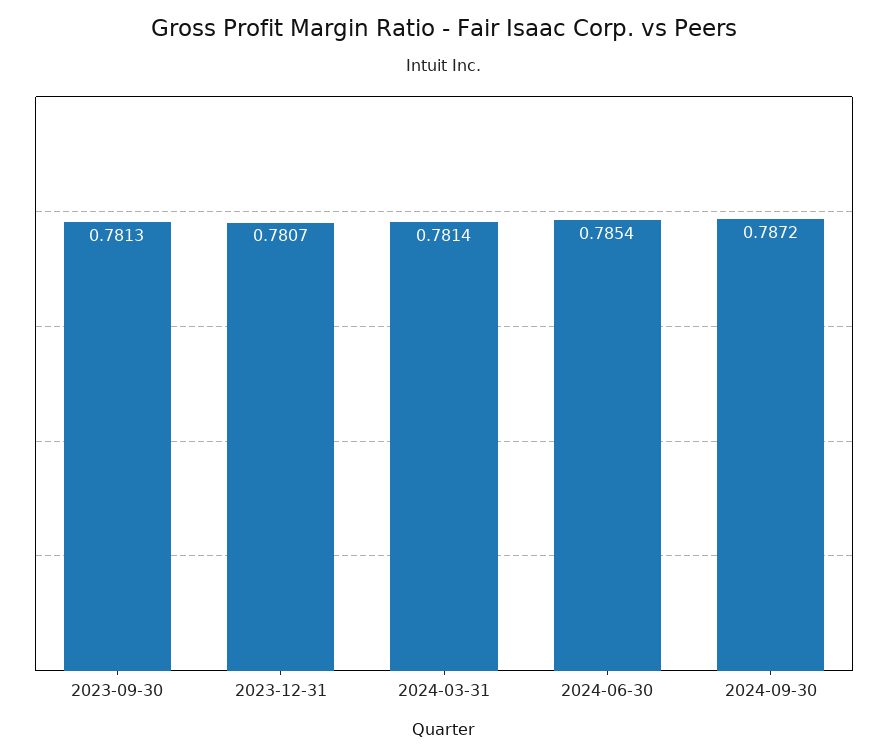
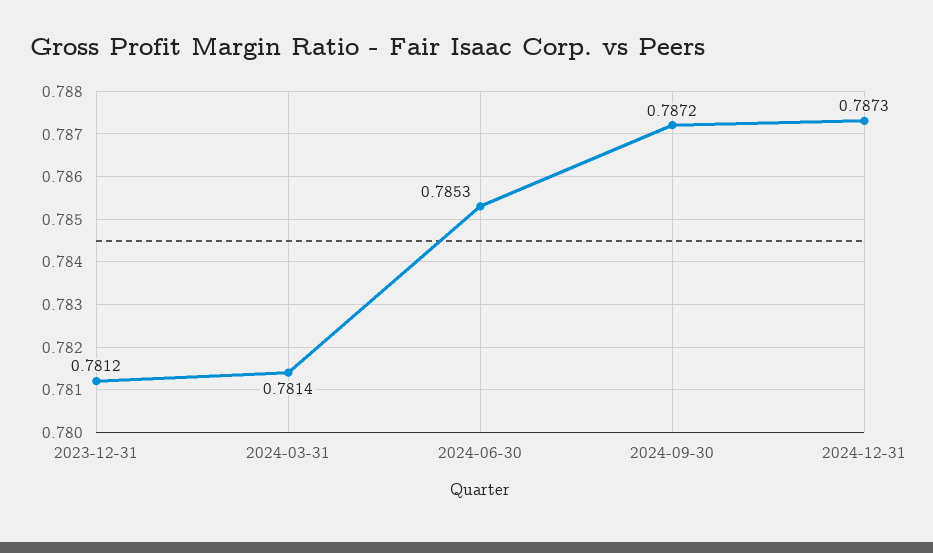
2023-09-30: 0.7813 -> none
2023-12-31: 0.7807 -> 0.7812
2024-06-30: 0.7854 -> 0.7853
2024-12-31: none -> 0.7873

